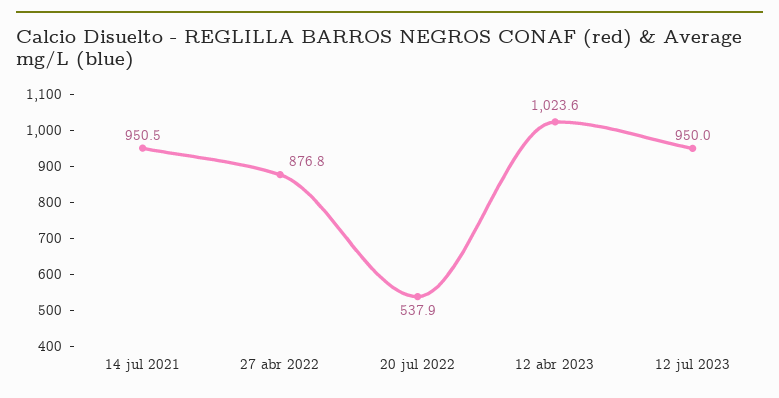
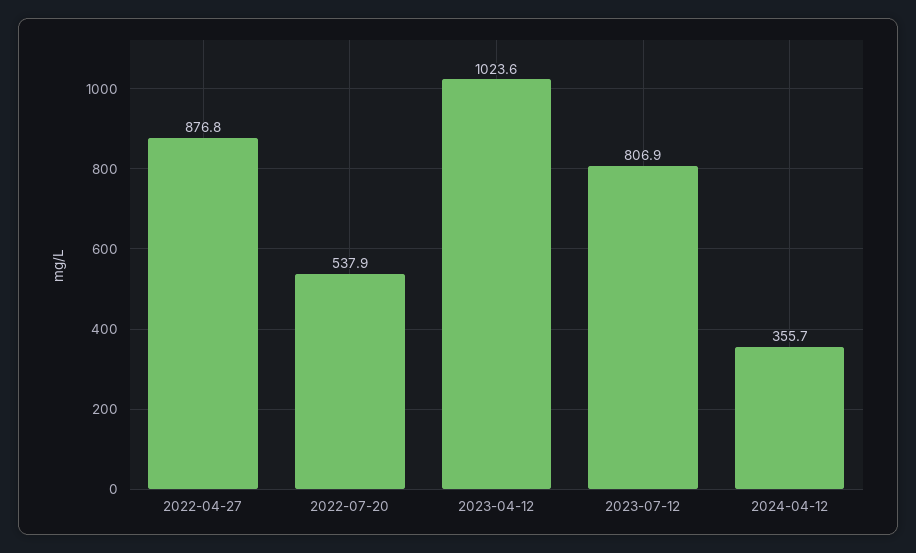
14 jul 2021: 950.5 -> none
12 jul 2023: 950 -> 806.9
2024-04-12: none -> 355.7

